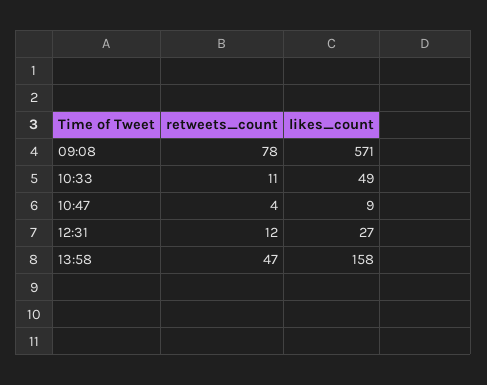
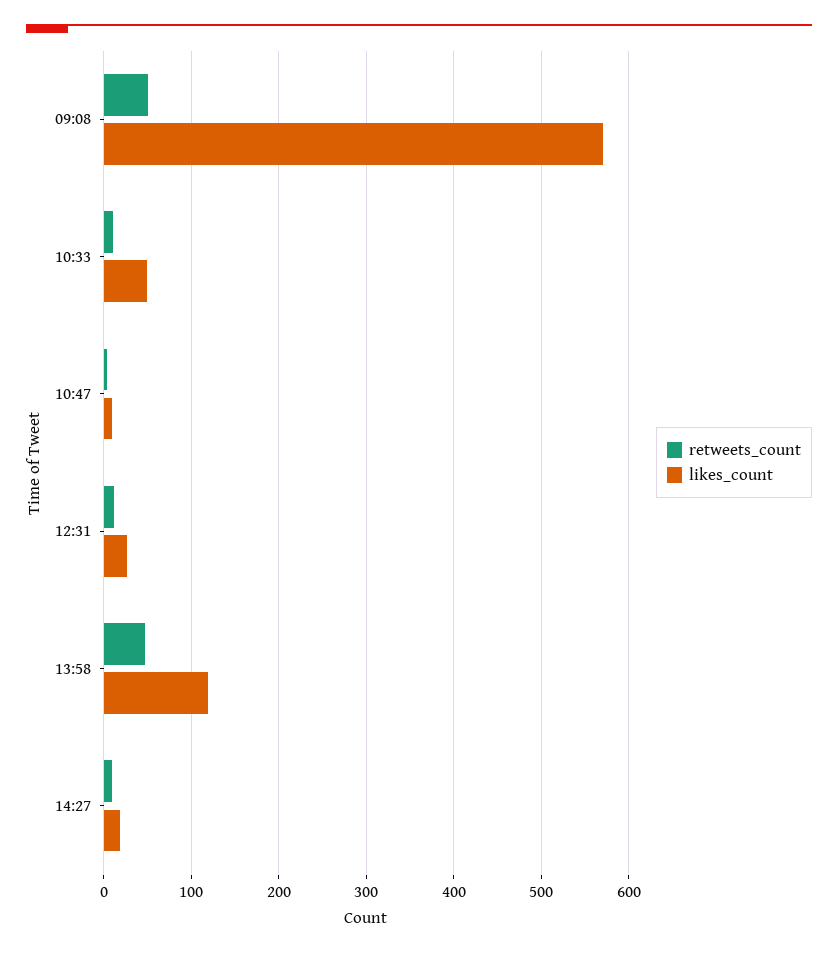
retweets_count, 09:08: 78 -> 50
likes_count, 13:58: 158 -> 120
retweets_count, 14:27: none -> 10
likes_count, 14:27: none -> 20

